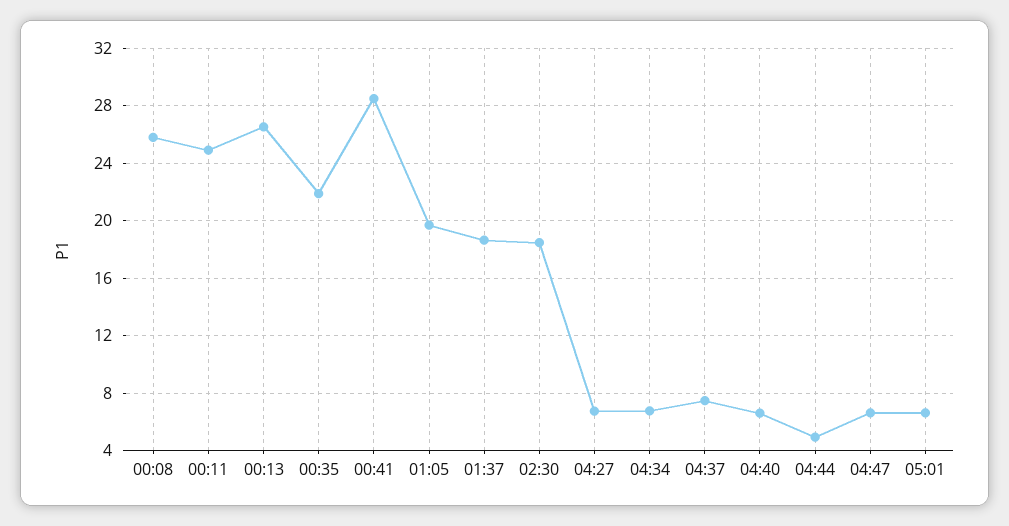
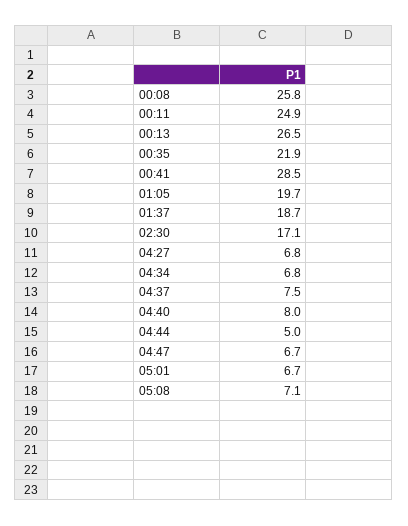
02:30: 18.5 -> 17.1
04:40: 6.5 -> 8
05:08: none -> 7.1

